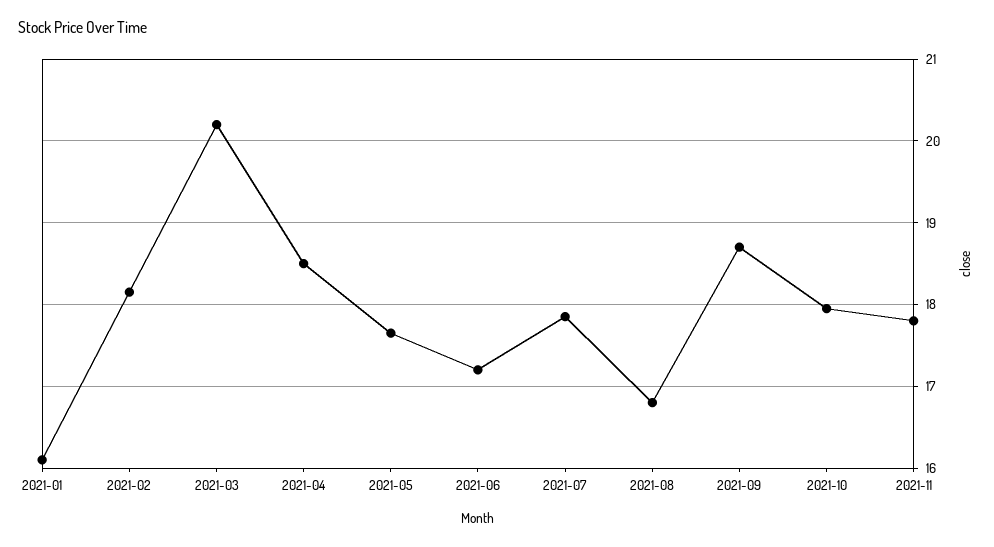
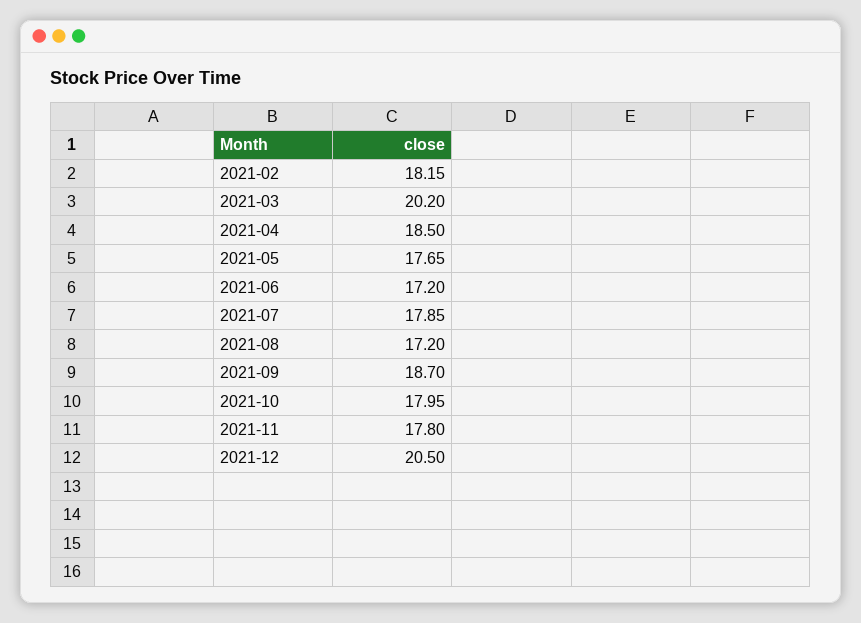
2021-01: 16.1 -> none
2021-08: 16.8 -> 17.2
2021-12: none -> 20.5

